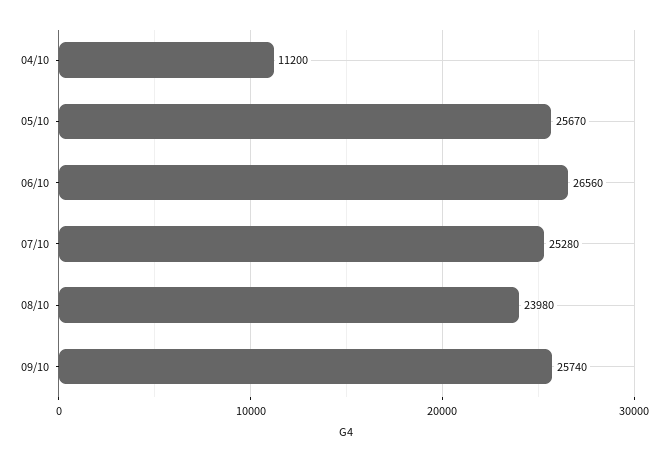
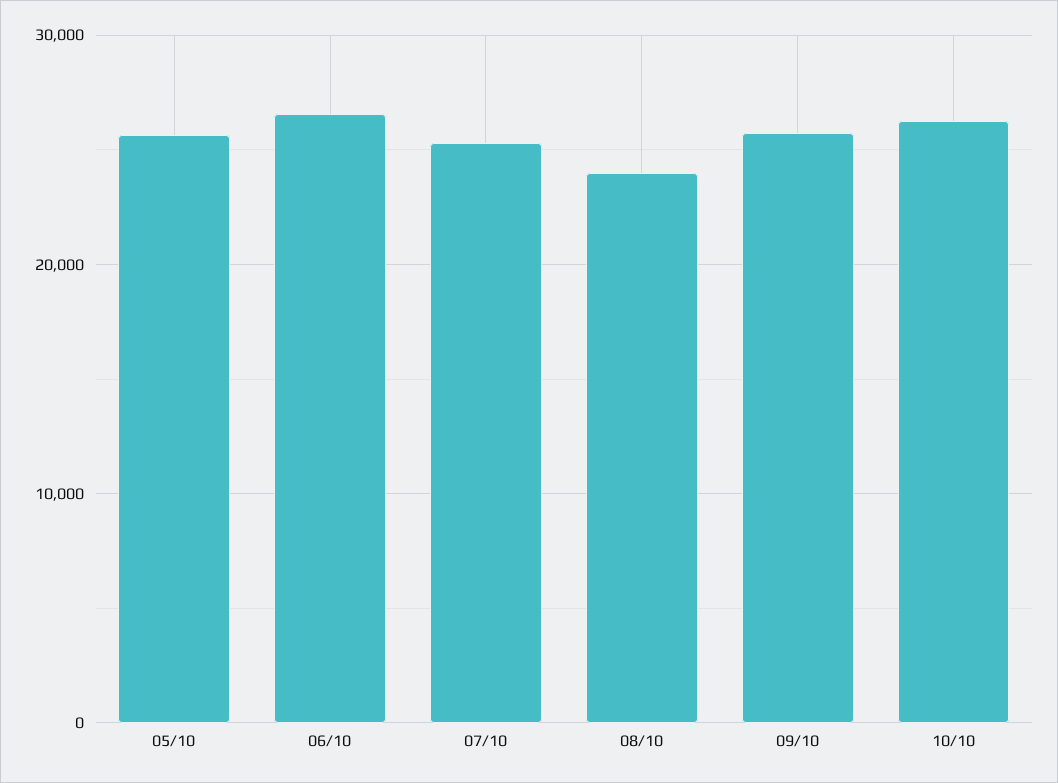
04/10: 11200 -> none
10/10: none -> 26000

